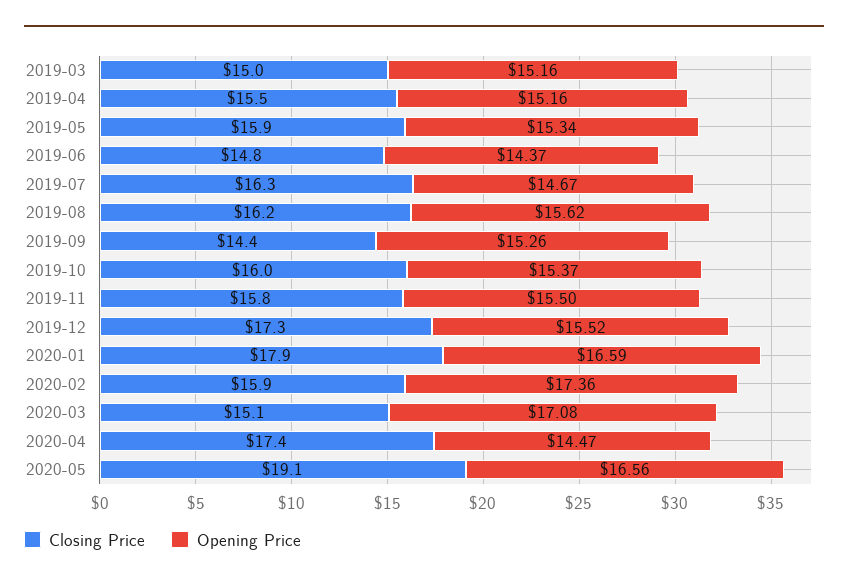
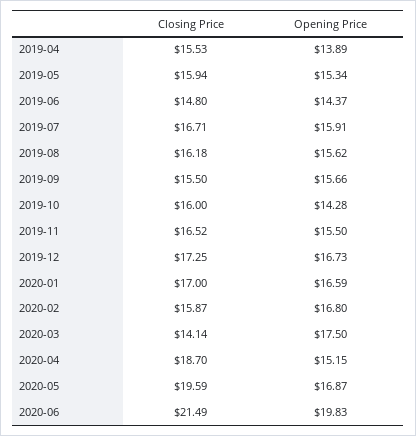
Closing Price, 2019-03: 15 -> none
Opening Price, 2019-03: 15.16 -> none
Opening Price, 2019-04: 15.16 -> 13.89
Closing Price, 2019-07: 16.3 -> 16.71
Opening Price, 2019-07: 14.67 -> 15.91
Closing Price, 2019-09: 14.4 -> 15.5
Opening Price, 2019-09: 15.26 -> 15.66
Opening Price, 2019-10: 15.37 -> 14.28
Closing Price, 2019-11: 15.8 -> 16.52
Opening Price, 2019-12: 15.52 -> 16.73
Closing Price, 2020-01: 17.9 -> 17
Opening Price, 2020-02: 17.36 -> 16.8
Closing Price, 2020-03: 15.1 -> 14.14
Opening Price, 2020-03: 17.08 -> 17.5
Closing Price, 2020-04: 17.4 -> 18.7
Opening Price, 2020-04: 14.47 -> 15.15
Closing Price, 2020-05: 19.1 -> 19.59
Opening Price, 2020-05: 16.56 -> 16.87
Closing Price, 2020-06: none -> 21.49
Opening Price, 2020-06: none -> 19.83

